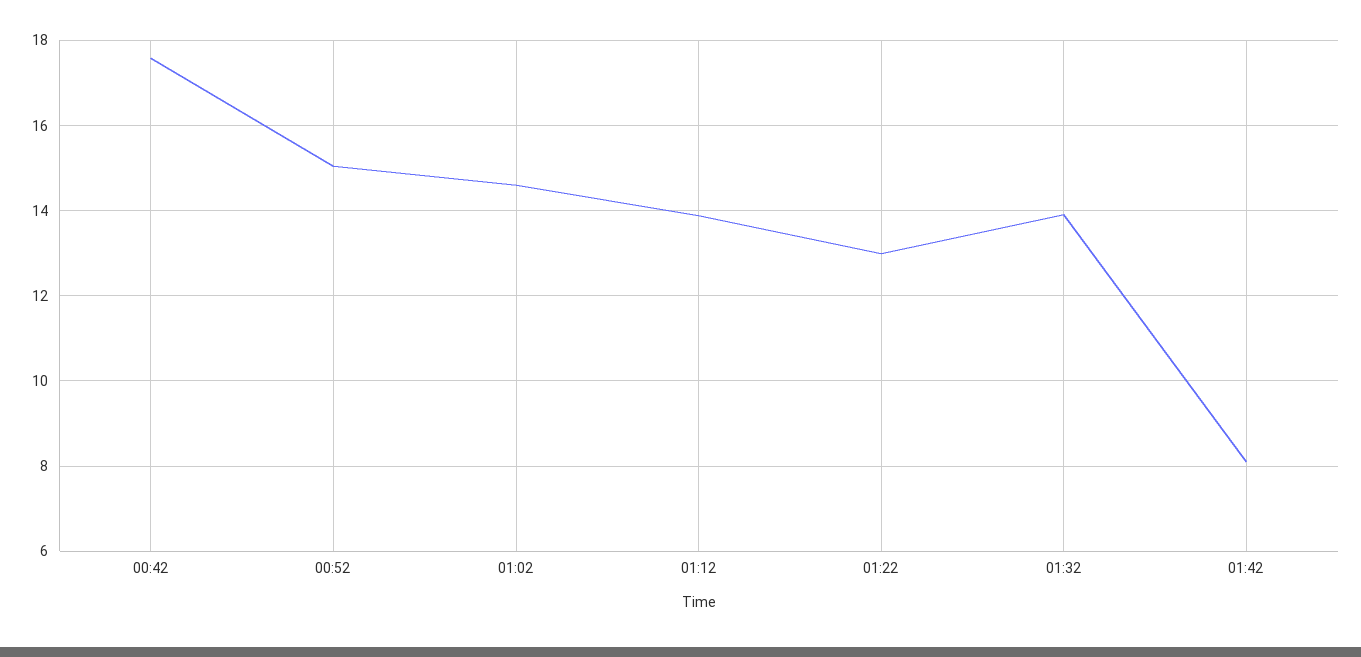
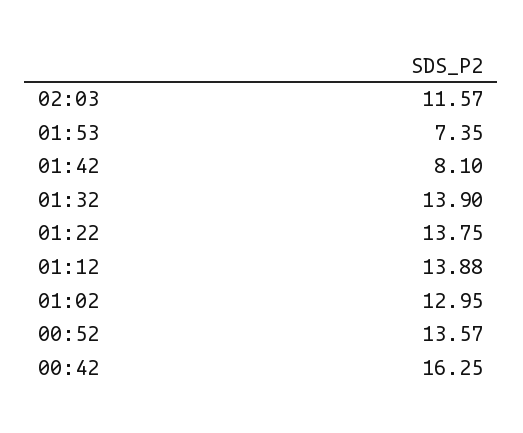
00:42: 17.6 -> 16.25
00:52: 15 -> 13.57
01:02: 14.6 -> 12.95
01:22: 13 -> 13.75
02:03: none -> 11.57
01:53: none -> 7.35

